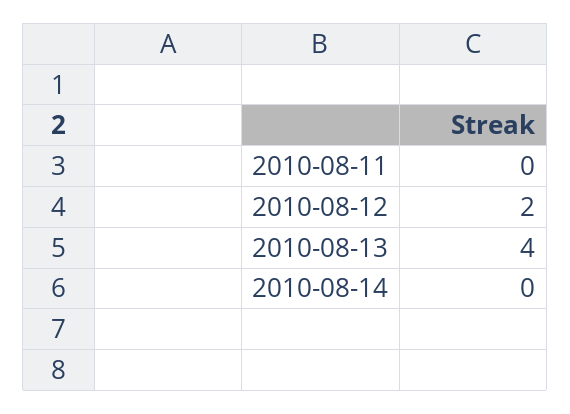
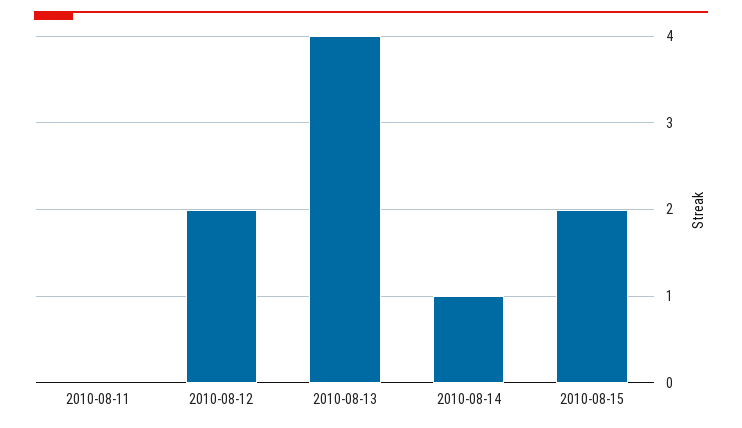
2010-08-14: 0 -> 1
2010-08-15: none -> 2

